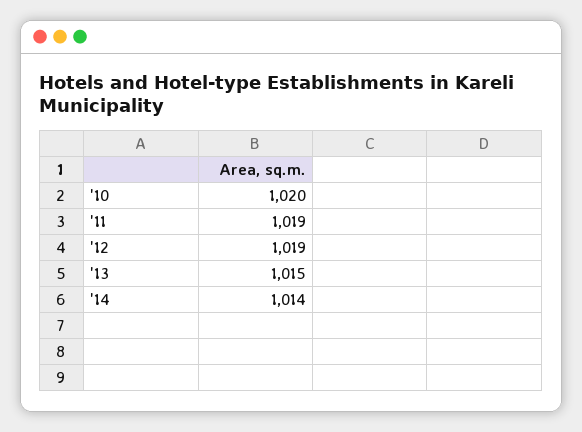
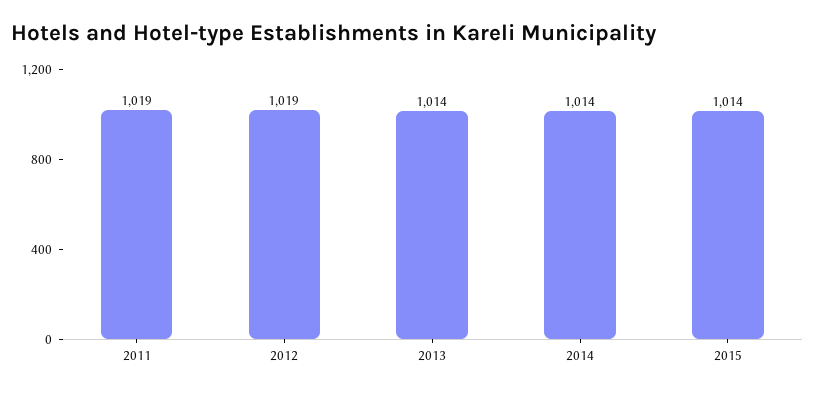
'10: 1020 -> none
'13: 1015 -> 1014
2015: none -> 1014

